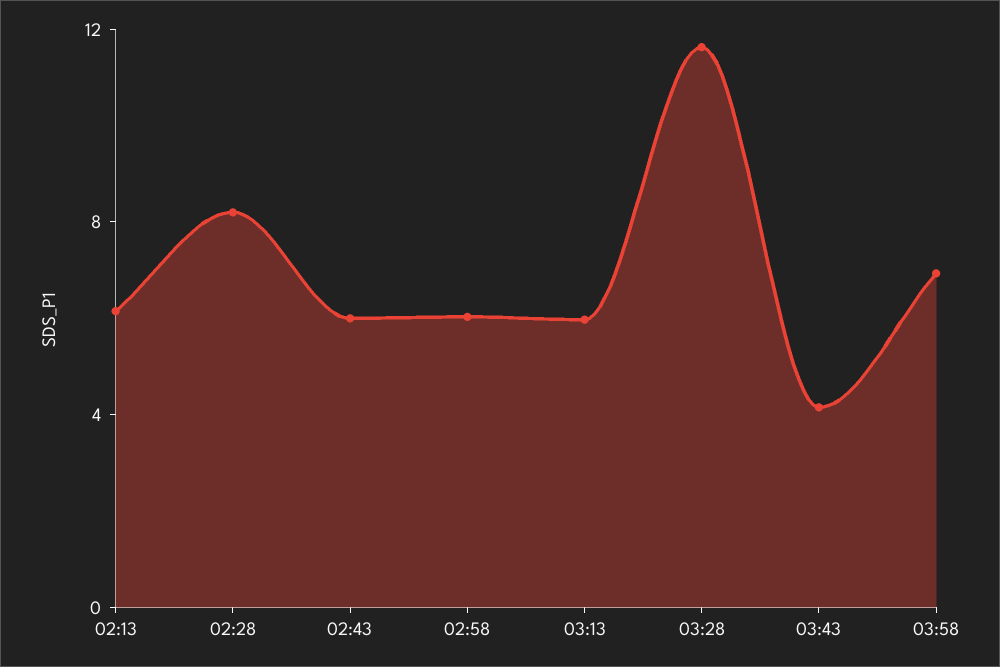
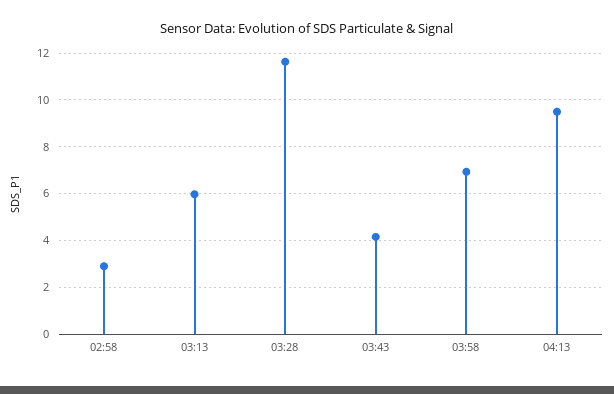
02:13: 6 -> none
02:28: 8 -> none
02:43: 6 -> none
02:58: 6 -> 3
04:13: none -> 9.5

